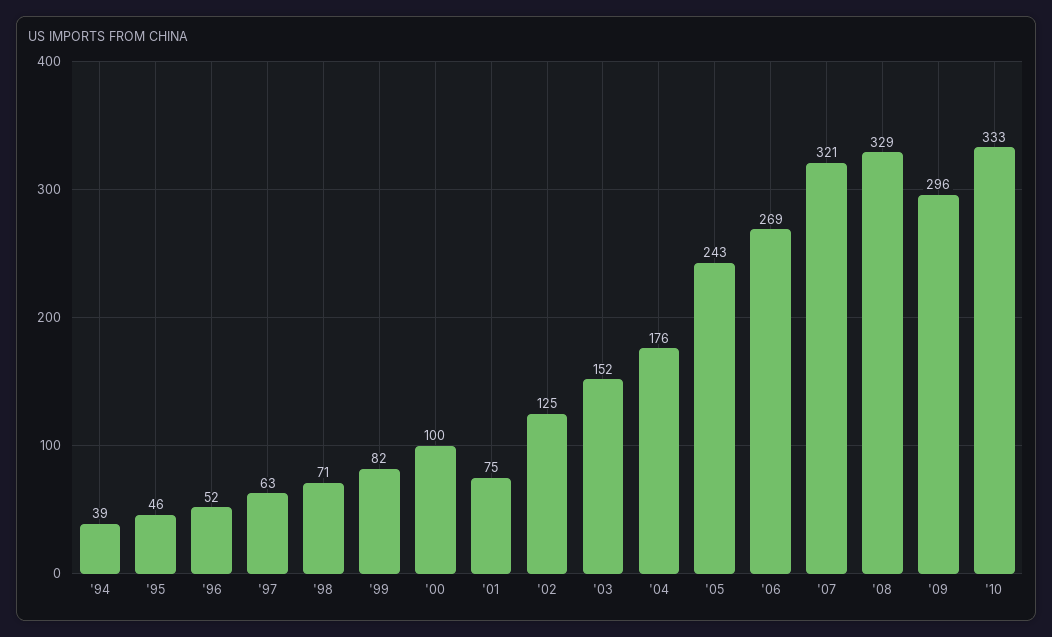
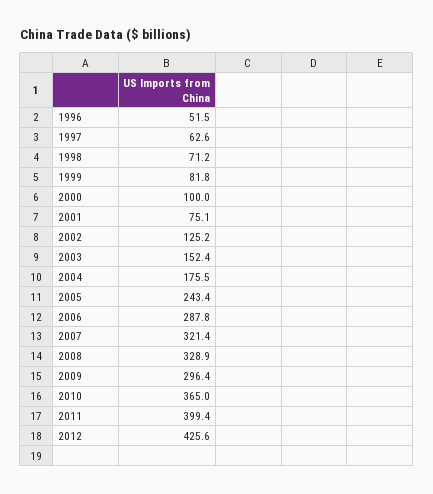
'94: 39 -> none
'95: 46 -> none
'06: 269 -> 287.8
'10: 333 -> 365
2011: none -> 399.4
2012: none -> 425.6

